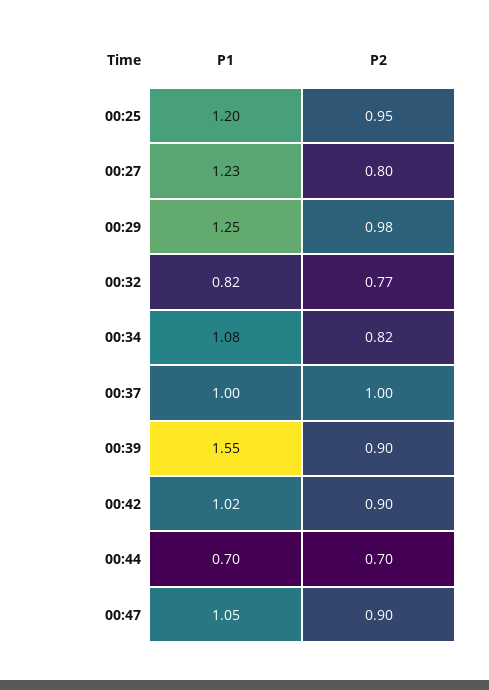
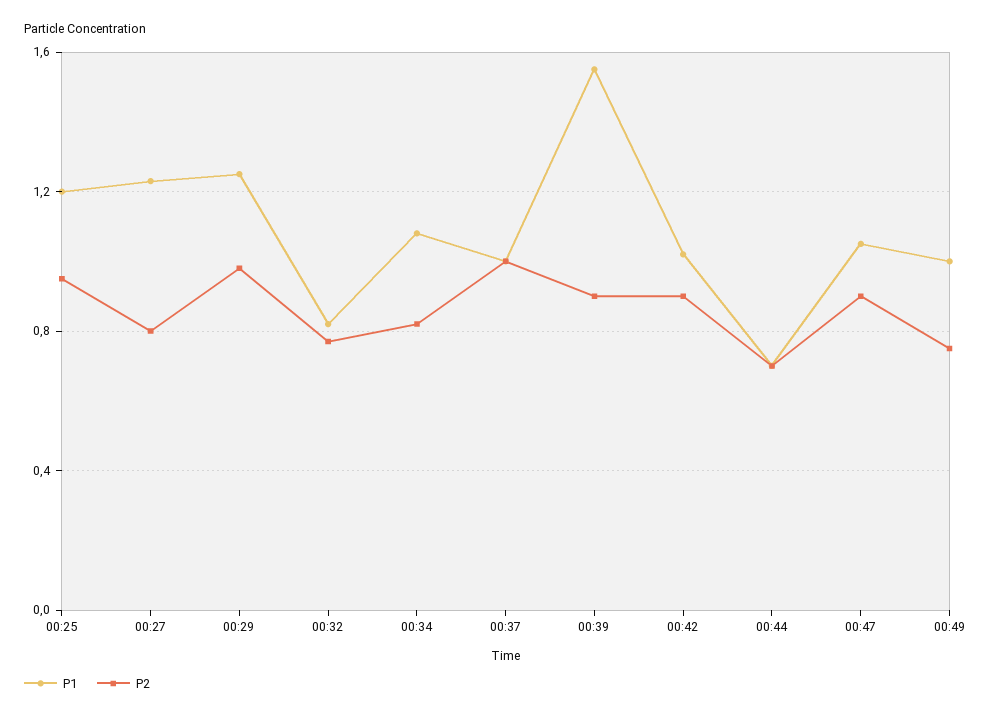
P1, 00:49: none -> 1
P2, 00:49: none -> 0.75

